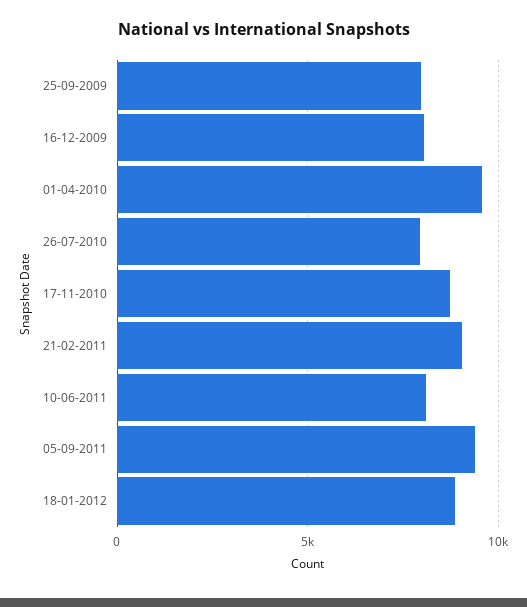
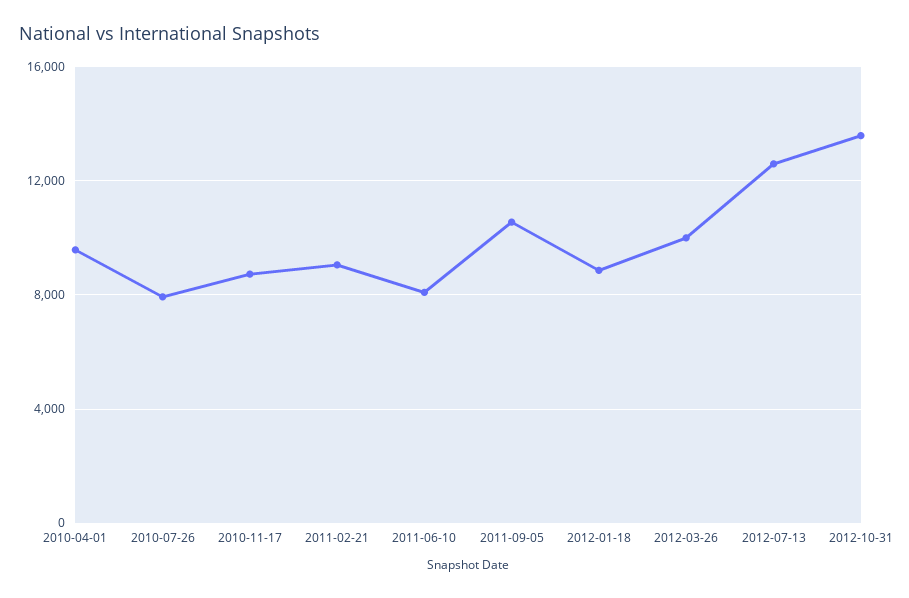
25-09-2009: 8000 -> none
16-12-2009: 8000 -> none
05-09-2011: 9500 -> 10500
2012-03-26: none -> 10000
2012-07-13: none -> 12500
2012-10-31: none -> 13500

